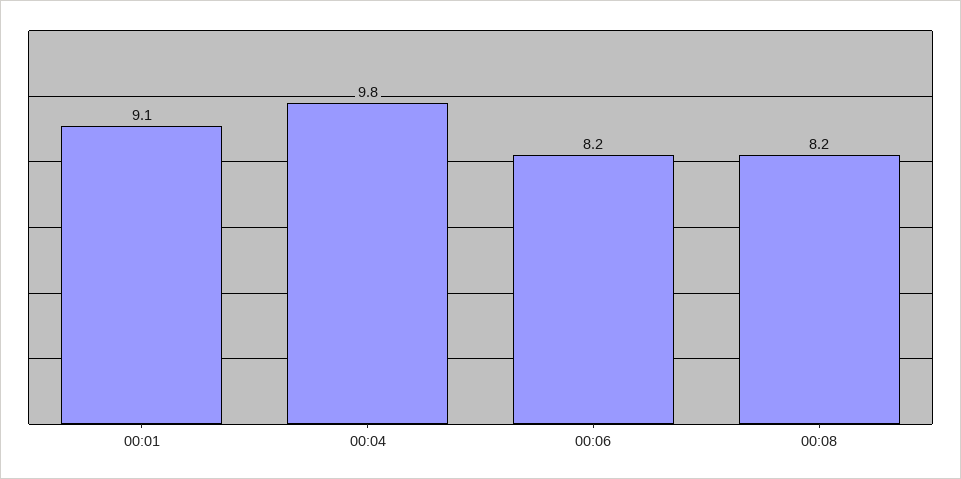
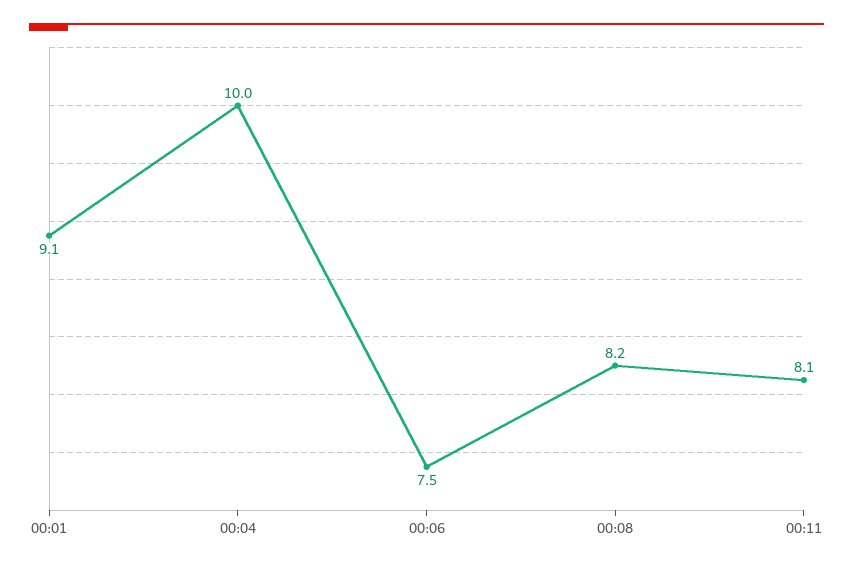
00:04: 9.8 -> 10
00:06: 8.2 -> 7.5
00:11: none -> 8.1

